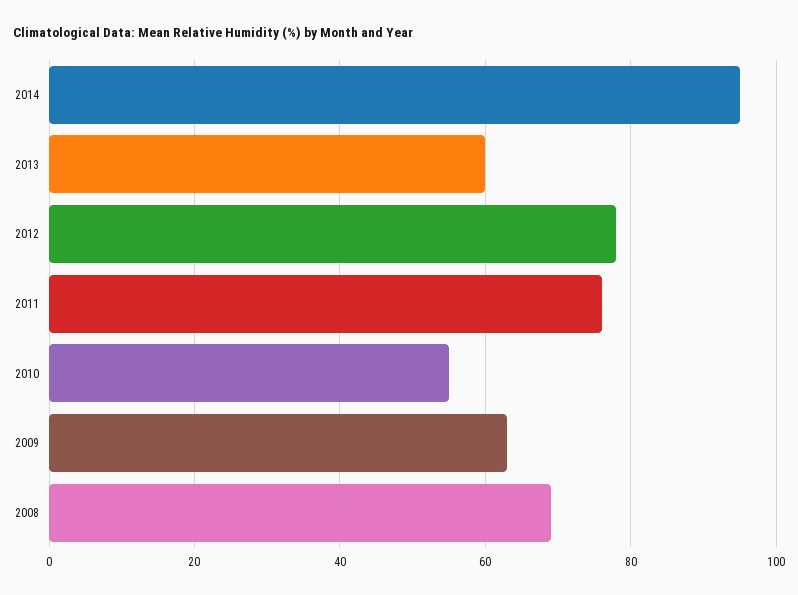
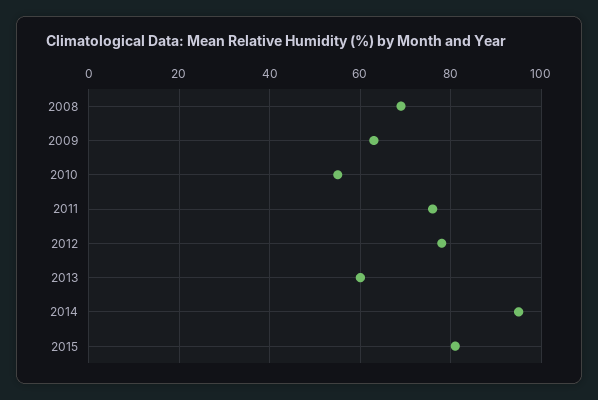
2015: none -> 80

